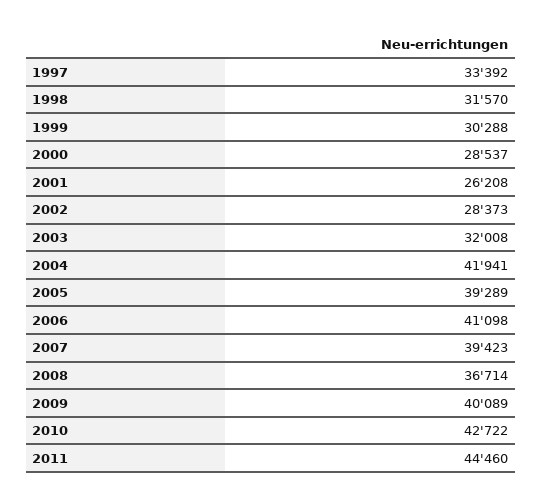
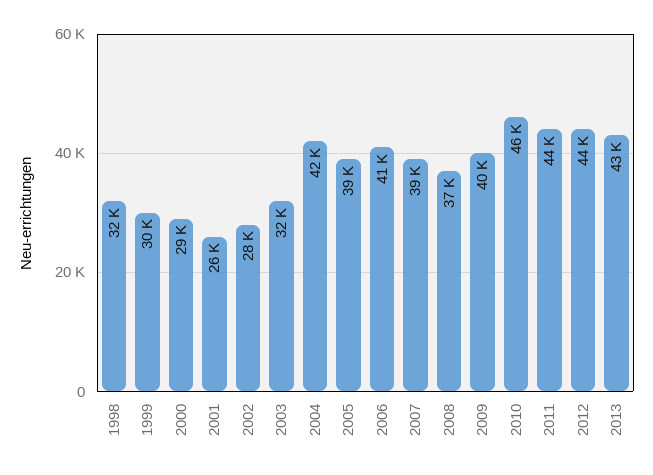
1997: 33392 -> none
2010: 42722 -> 46000
2012: none -> 44000
2013: none -> 43000

